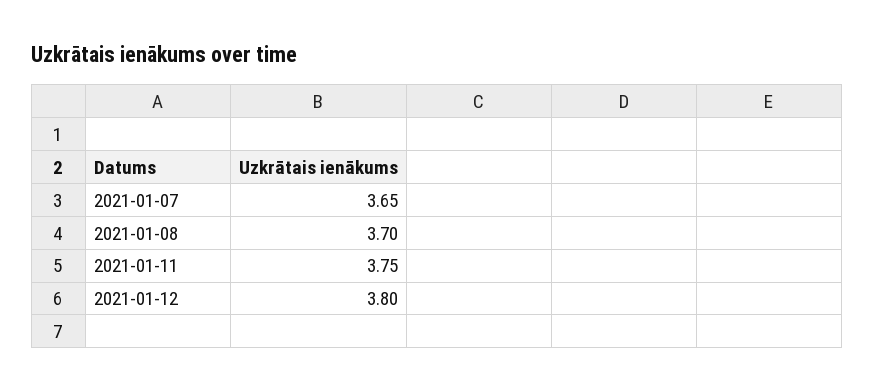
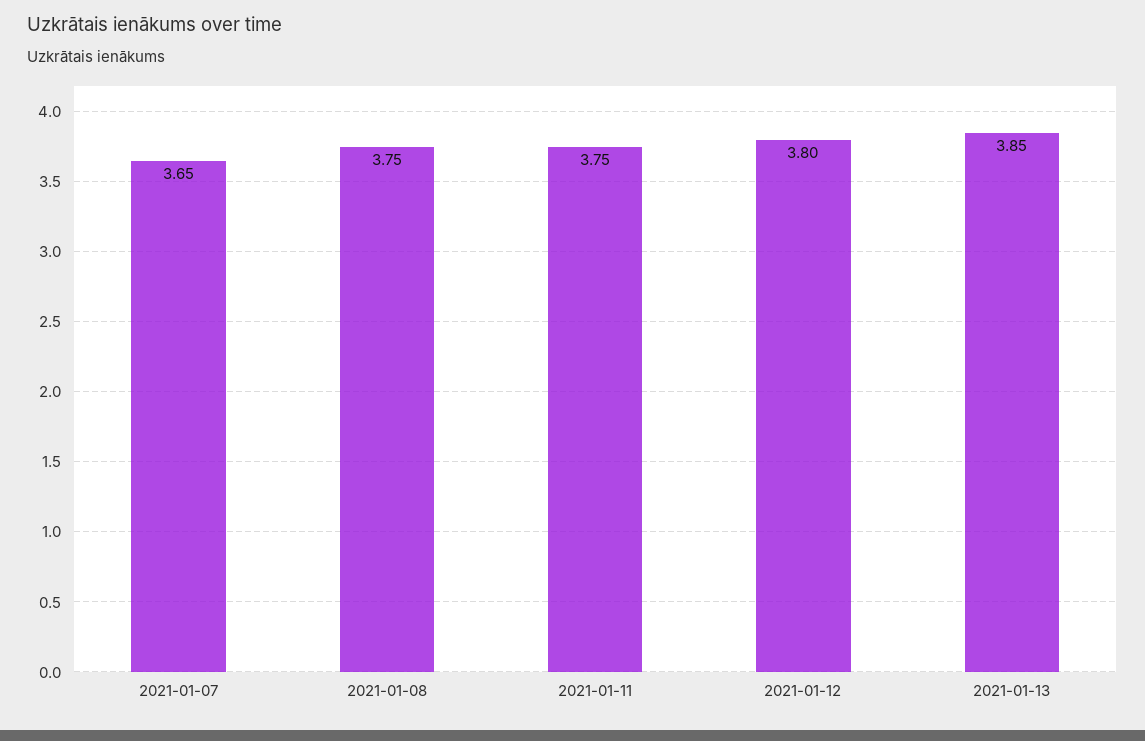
2021-01-08: 3.7 -> 3.75
2021-01-13: none -> 3.85

